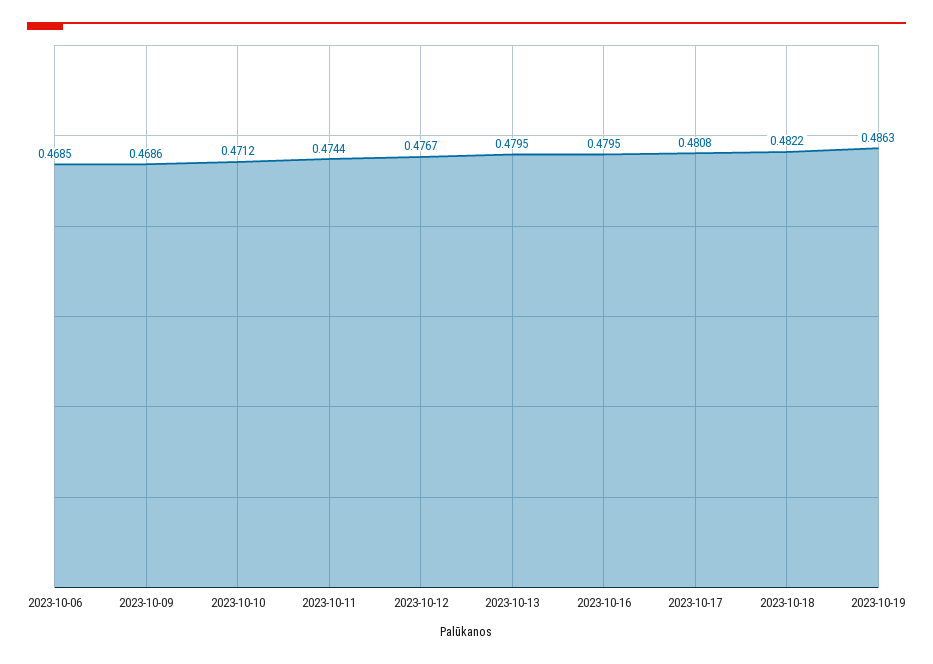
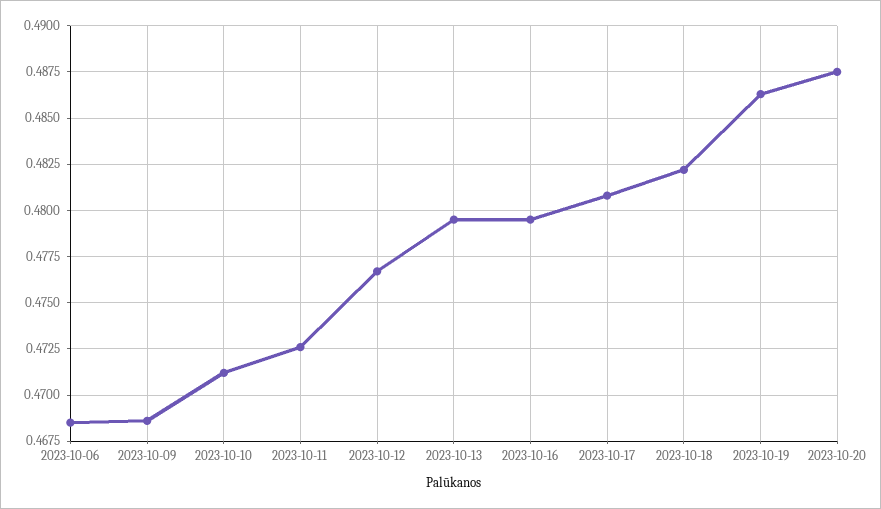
2023-10-11: 0.4744 -> 0.4725
2023-10-20: none -> 0.4875

